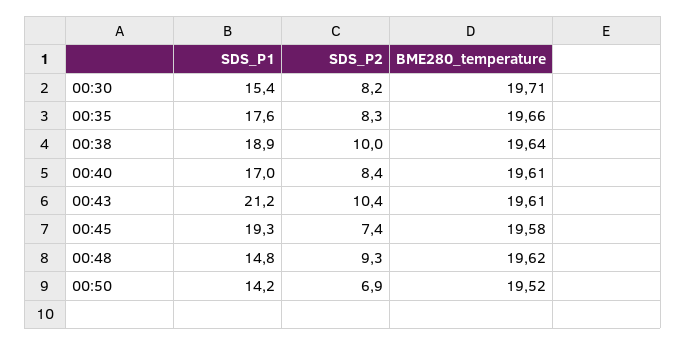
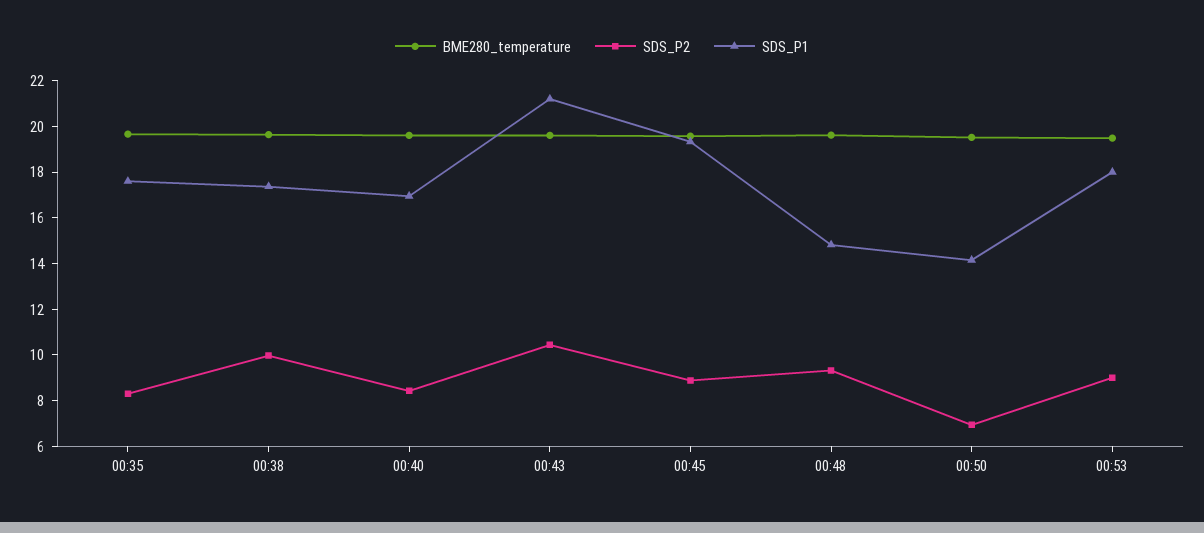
SDS_P1, 00:30: 15.4 -> none
SDS_P2, 00:30: 8.2 -> none
BME280_temperature, 00:30: 19.71 -> none
SDS_P1, 00:38: 18.9 -> 17.5
SDS_P2, 00:45: 7.4 -> 9
BME280_temperature, 00:53: none -> 19.5
SDS_P2, 00:53: none -> 9
SDS_P1, 00:53: none -> 18

